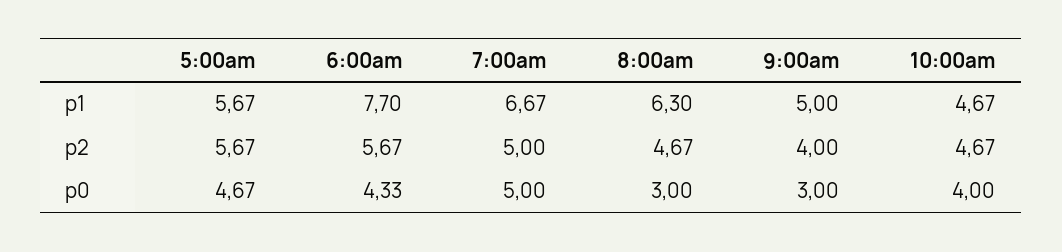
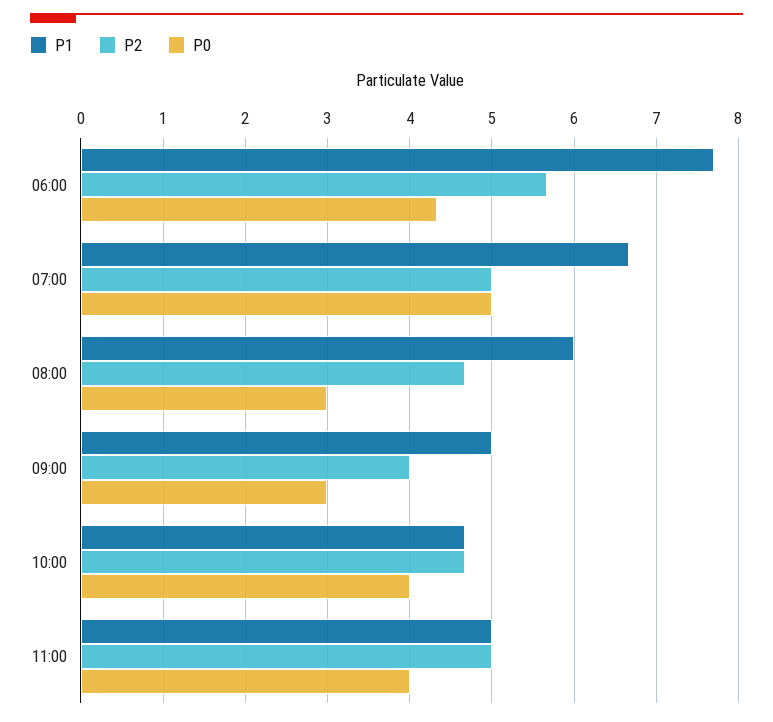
p1, 5:00am: 5.67 -> none
p1, 8:00am: 6.3 -> 6
p2, 5:00am: 5.67 -> none
p0, 5:00am: 4.67 -> none
p1, 11:00: none -> 5
p2, 11:00: none -> 5
p0, 11:00: none -> 4

